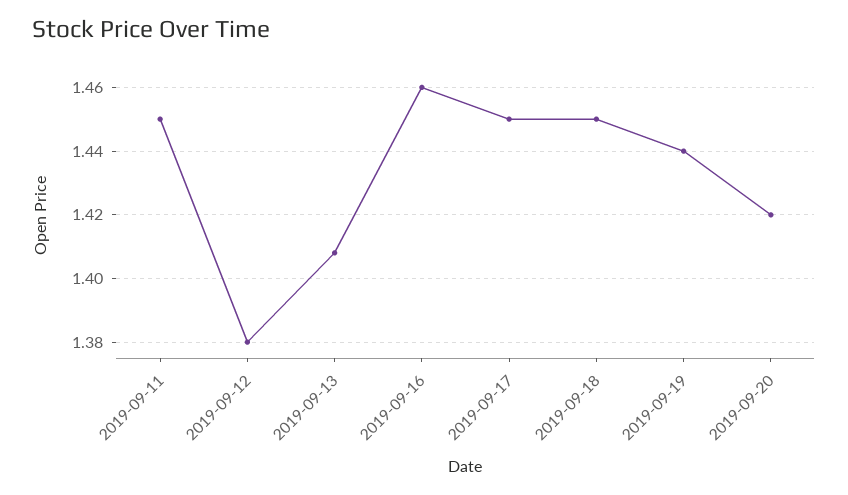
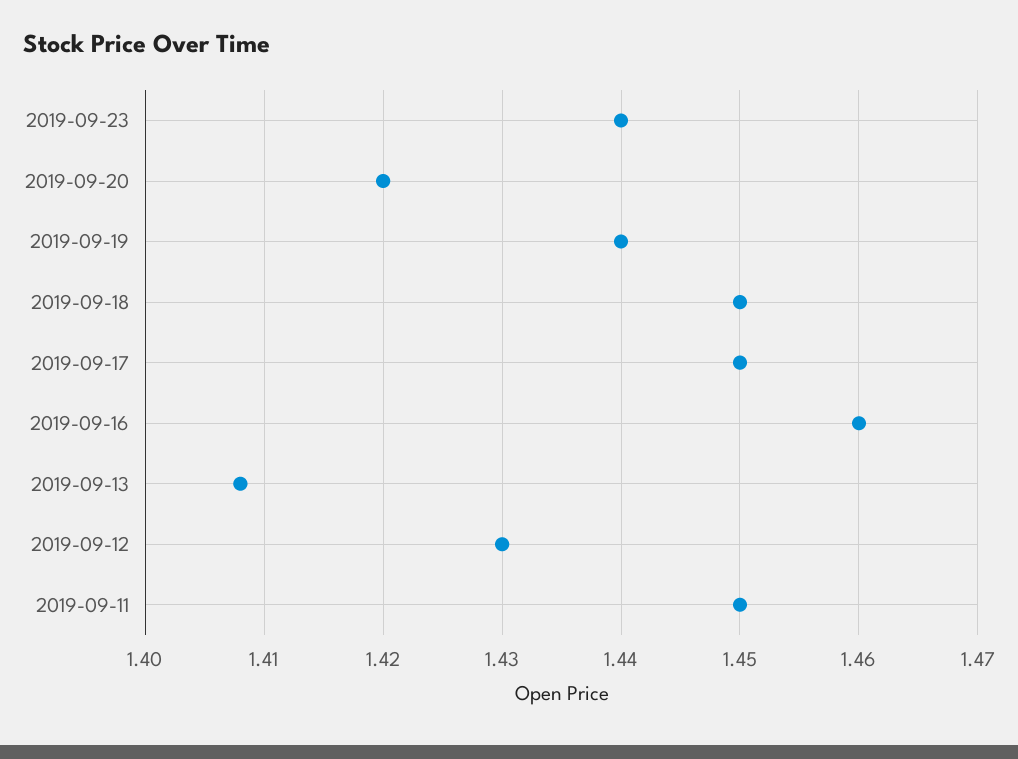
2019-09-12: 1.38 -> 1.43
2019-09-23: none -> 1.44

